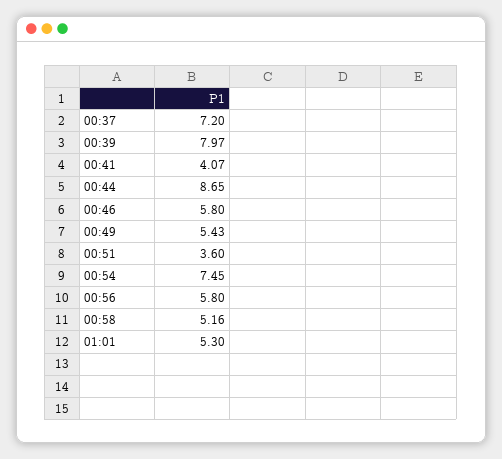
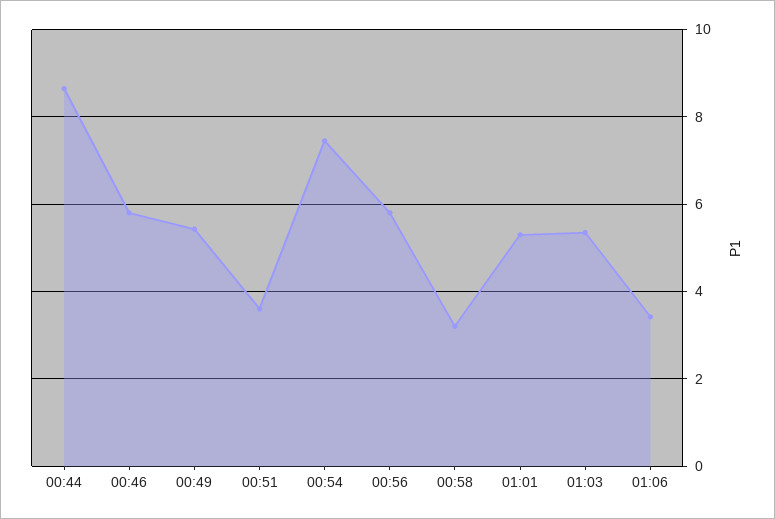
00:37: 7.2 -> none
00:39: 7.97 -> none
00:41: 4.07 -> none
00:58: 5.16 -> 3.2
01:03: none -> 5.4
01:06: none -> 3.4

